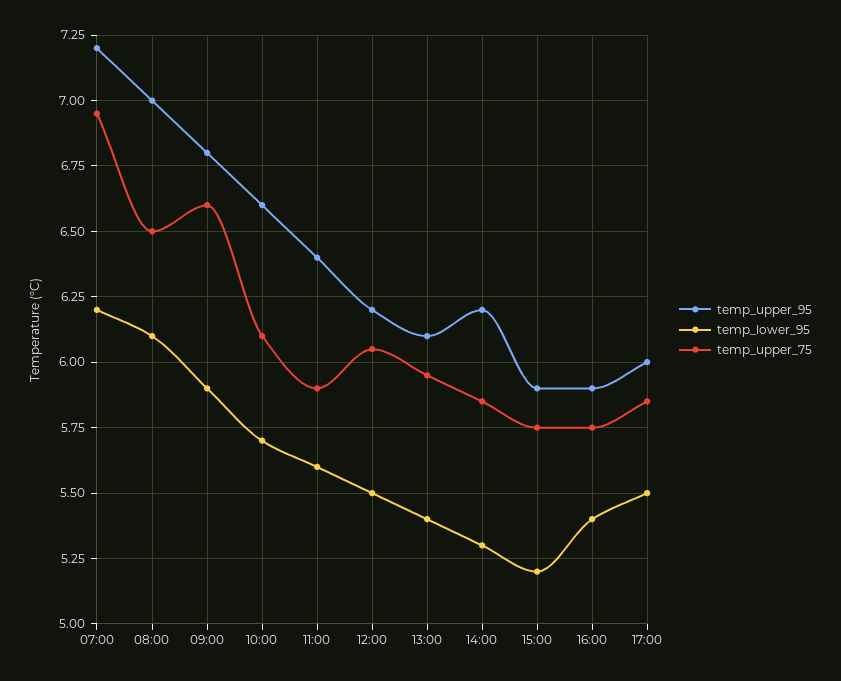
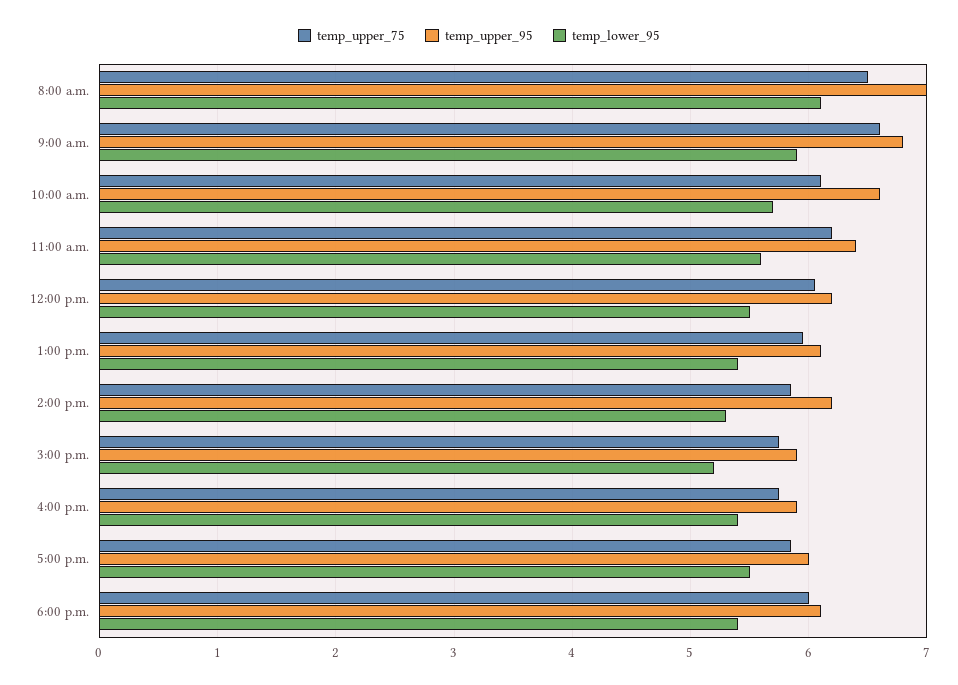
temp_upper_95, 07:00: 7.2 -> none
temp_lower_95, 07:00: 6.2 -> none
temp_upper_75, 07:00: 6.95 -> none
temp_upper_75, 11:00: 5.9 -> 6.2
temp_upper_75, 6:00 p.m.: none -> 6
temp_upper_95, 6:00 p.m.: none -> 6.1
temp_lower_95, 6:00 p.m.: none -> 5.4

